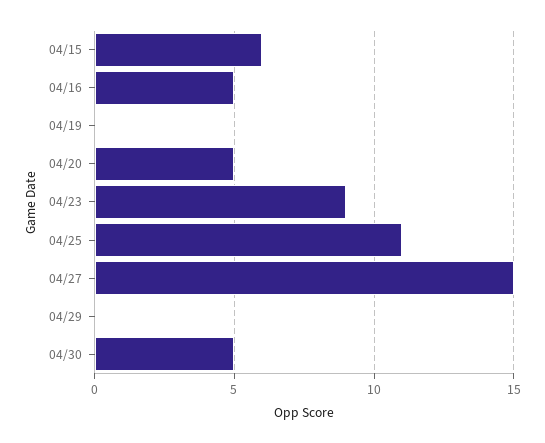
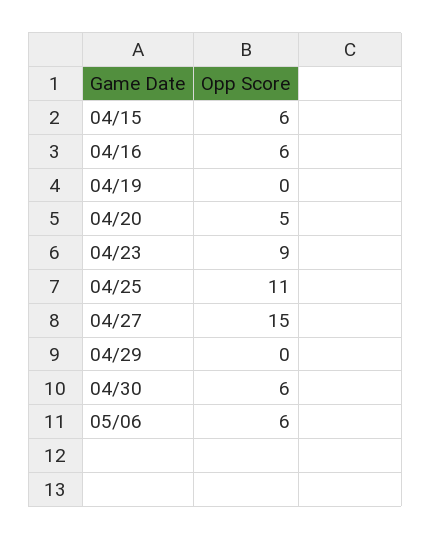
04/16: 5 -> 6
04/30: 5 -> 6
05/06: none -> 6

